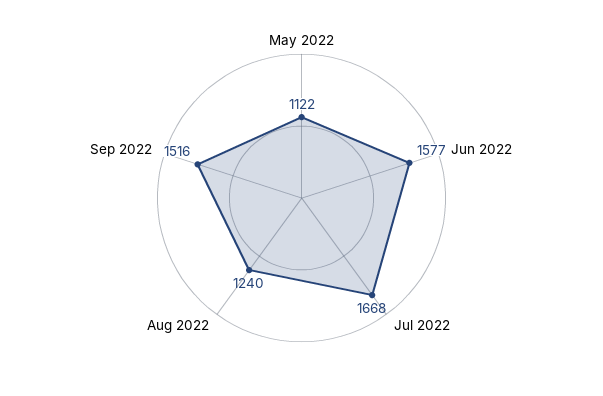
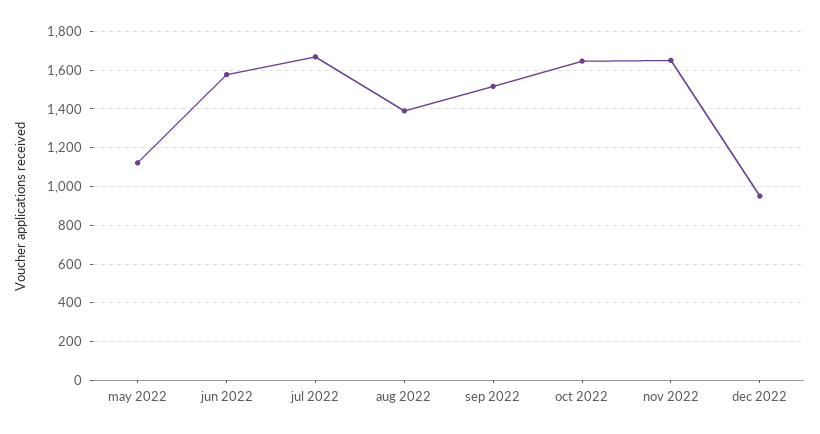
Aug 2022: 1240 -> 1400
oct 2022: none -> 1650
nov 2022: none -> 1650
dec 2022: none -> 950

